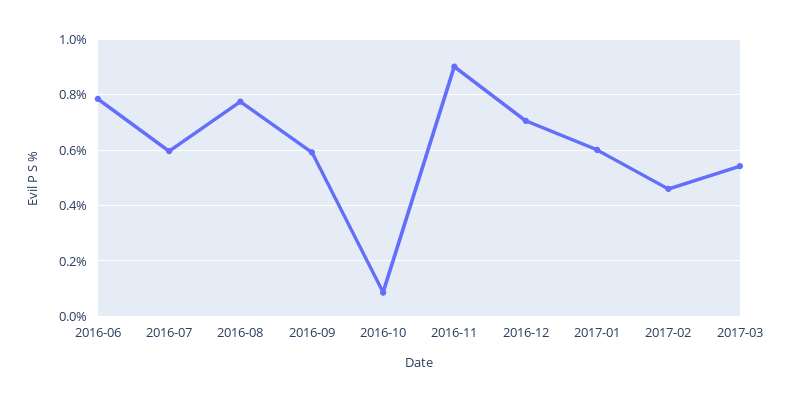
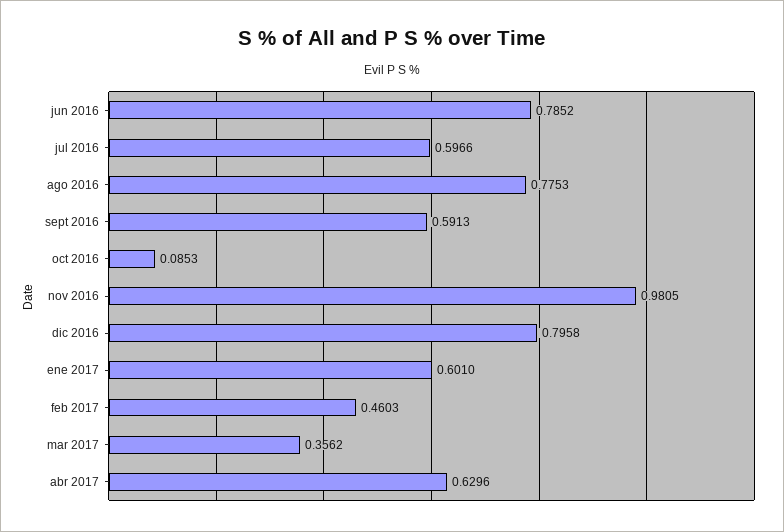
2016-11: 0.9 -> 0.9805
2016-12: 0.7 -> 0.7958
2017-03: 0.55 -> 0.3562
abr 2017: none -> 0.6296

